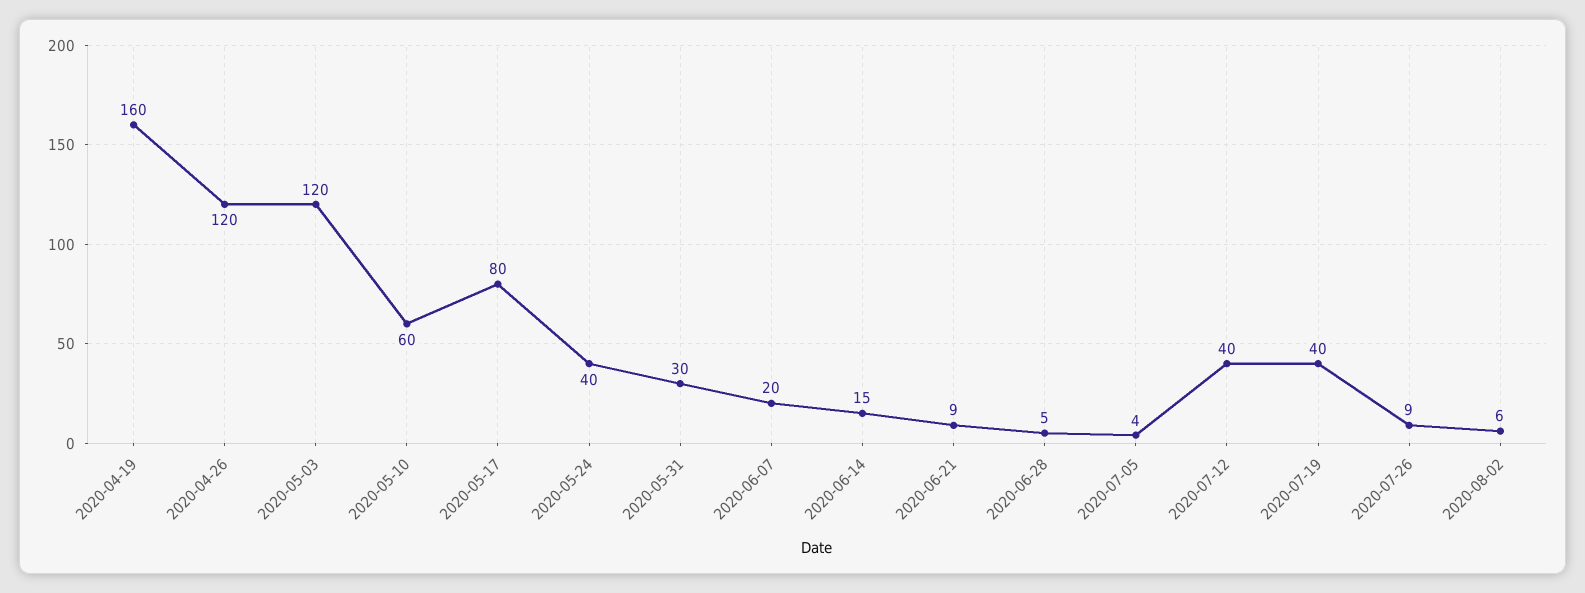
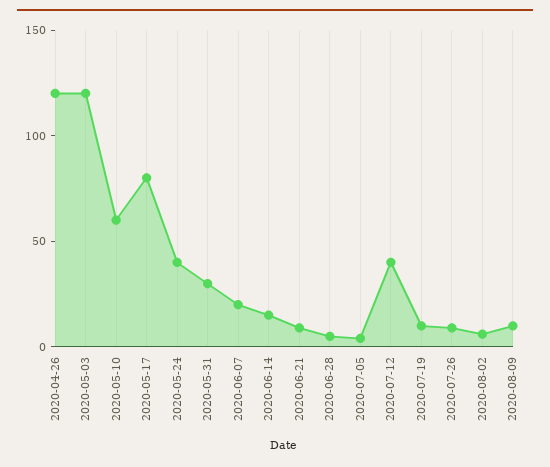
2020-04-19: 160 -> none
2020-07-19: 40 -> 10
2020-08-09: none -> 10

